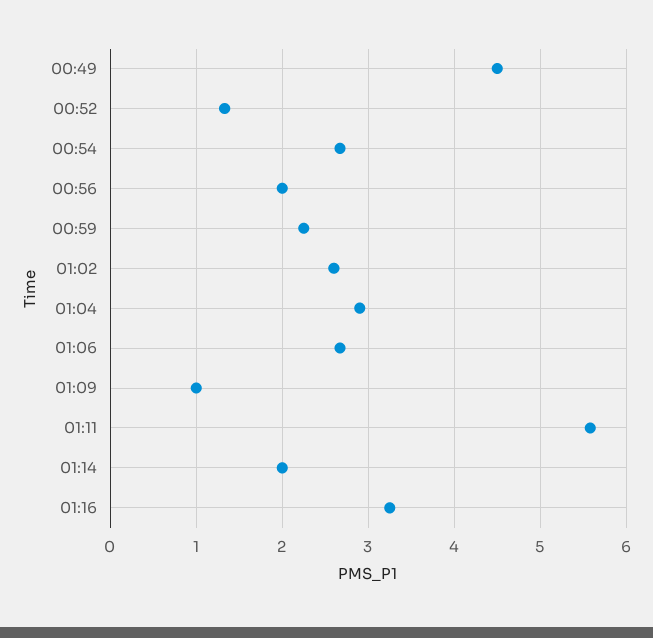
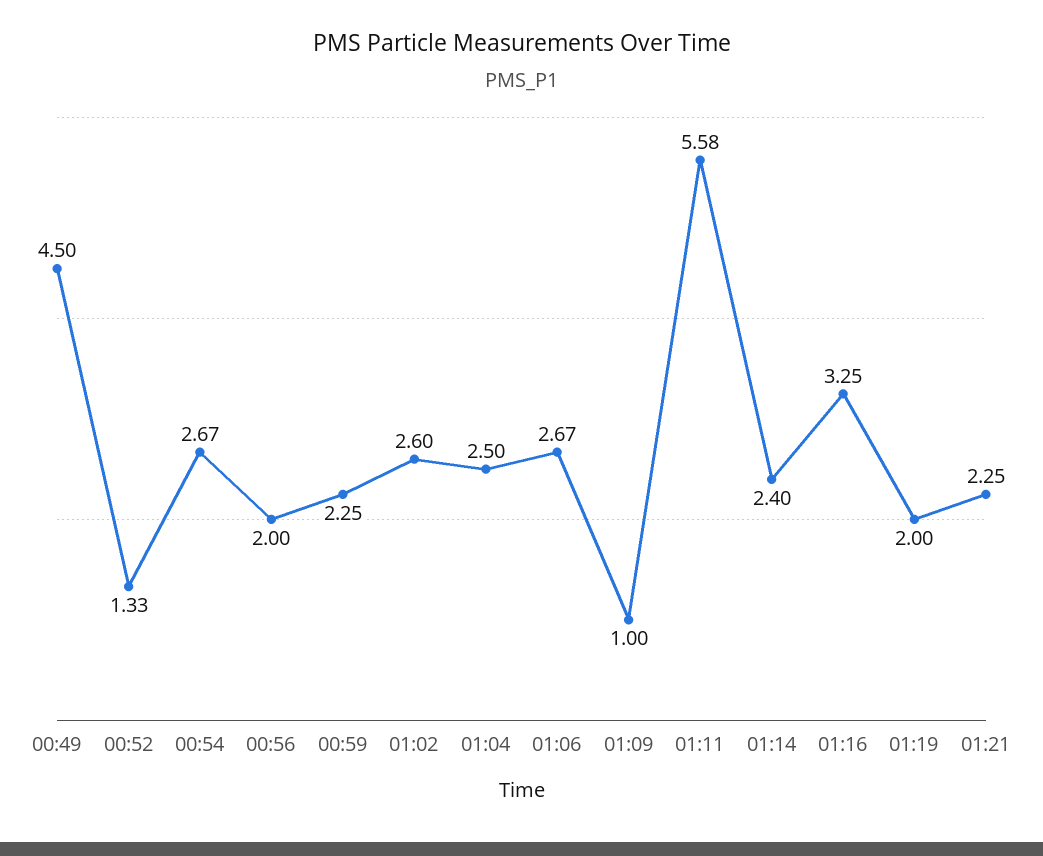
01:04: 2.9 -> 2.5
01:14: 2 -> 2.4
01:19: none -> 2
01:21: none -> 2.25

